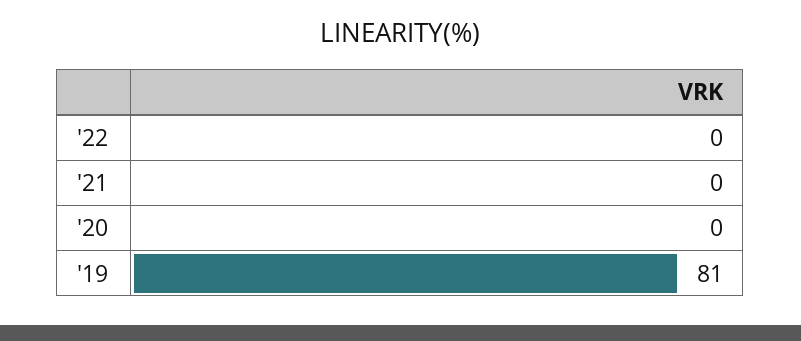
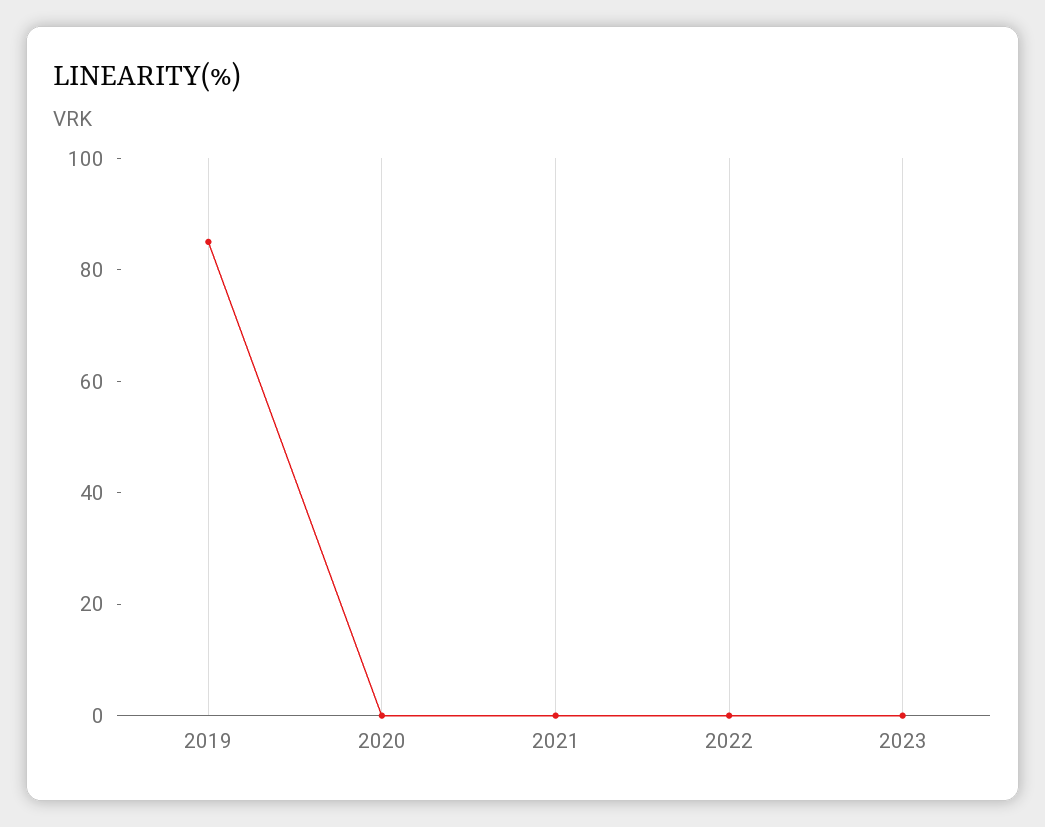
'19: 81 -> 85
2023: none -> 0

